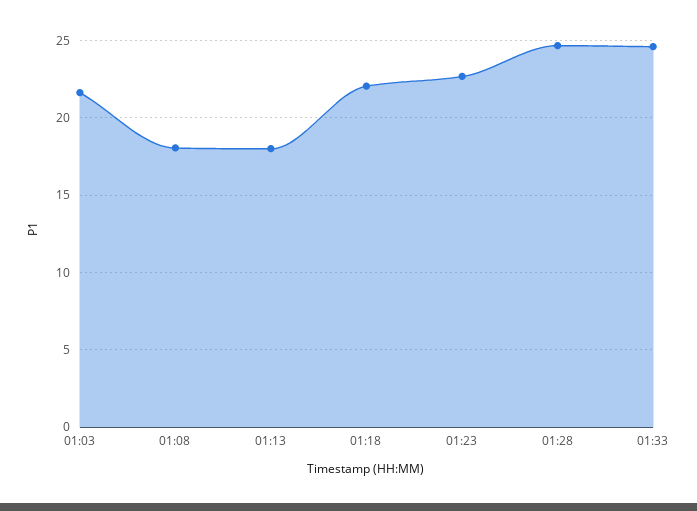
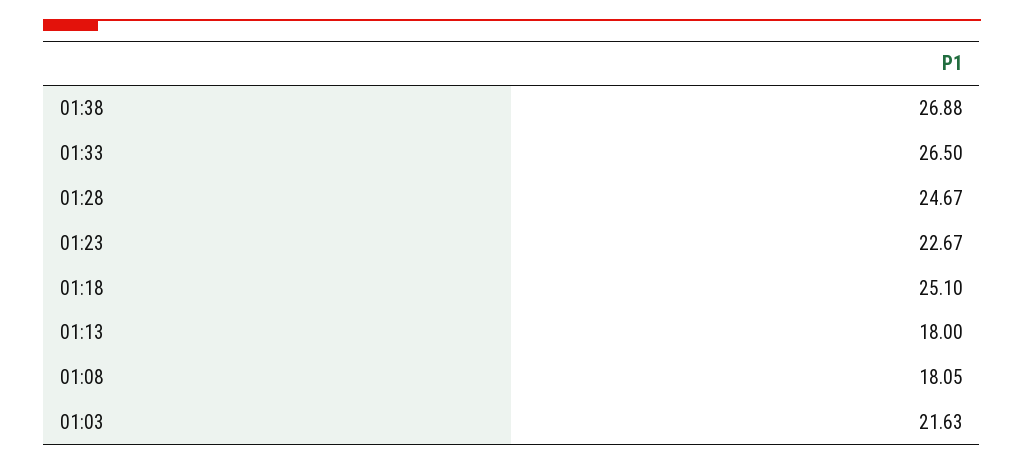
01:18: 22 -> 25.1
01:33: 24.5 -> 26.5
01:38: none -> 26.88

